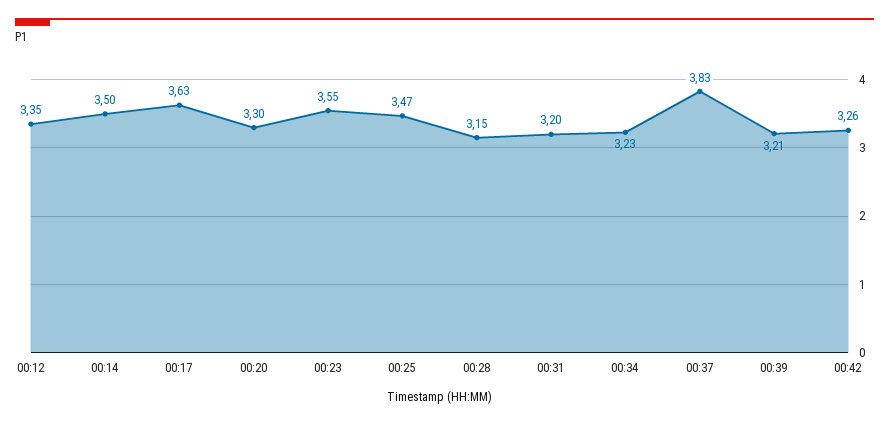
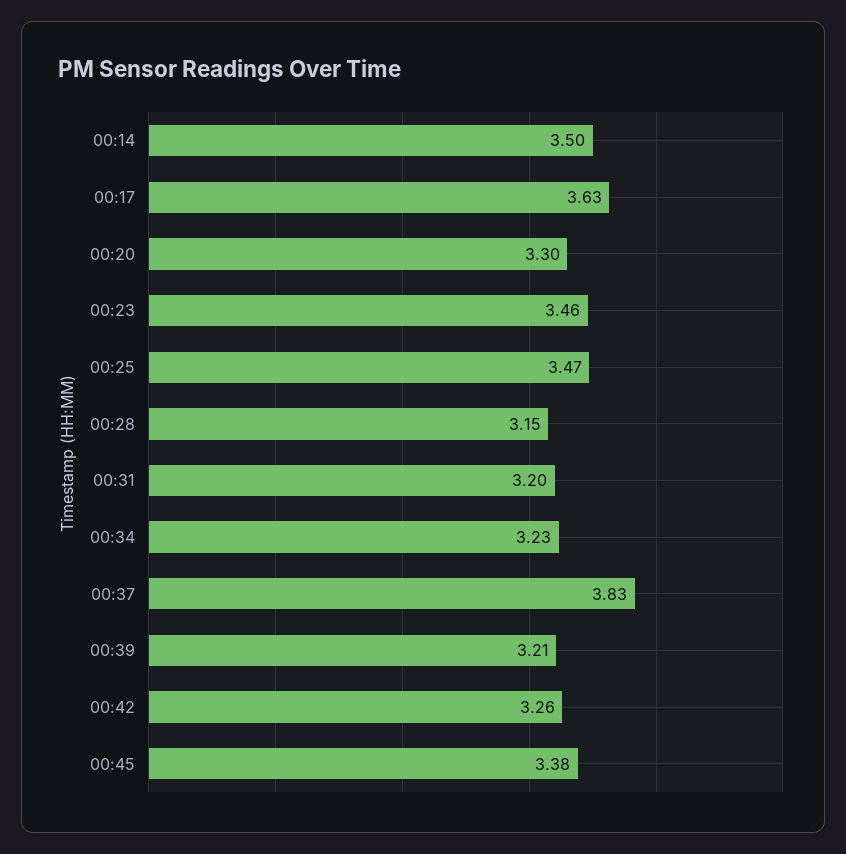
00:12: 3.35 -> none
00:23: 3.55 -> 3.46
00:45: none -> 3.38

